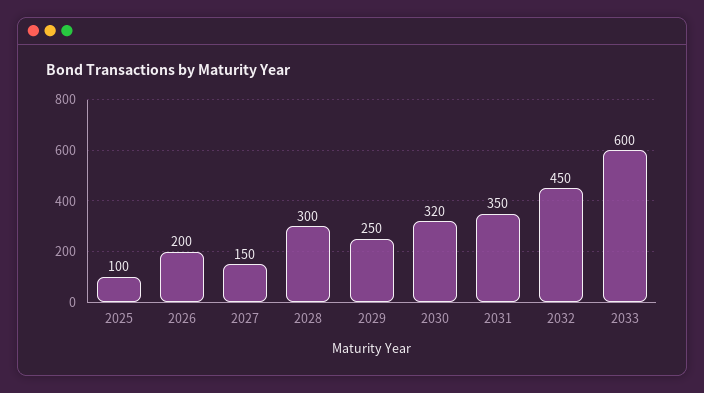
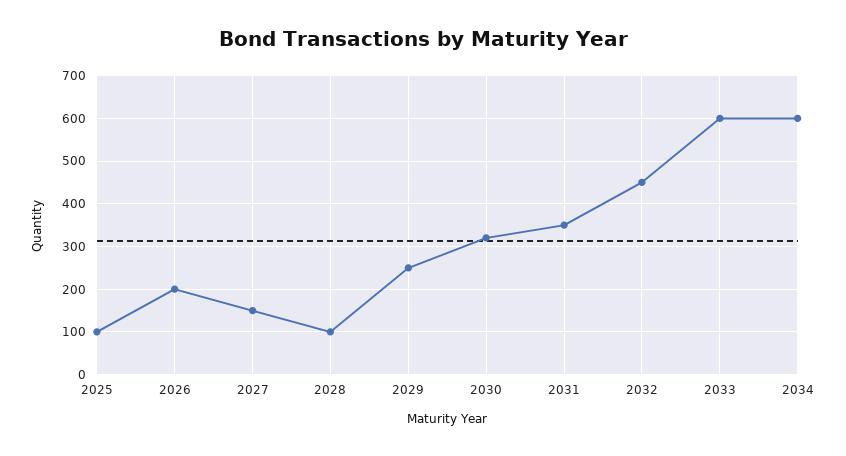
2028: 300 -> 100
2034: none -> 600

